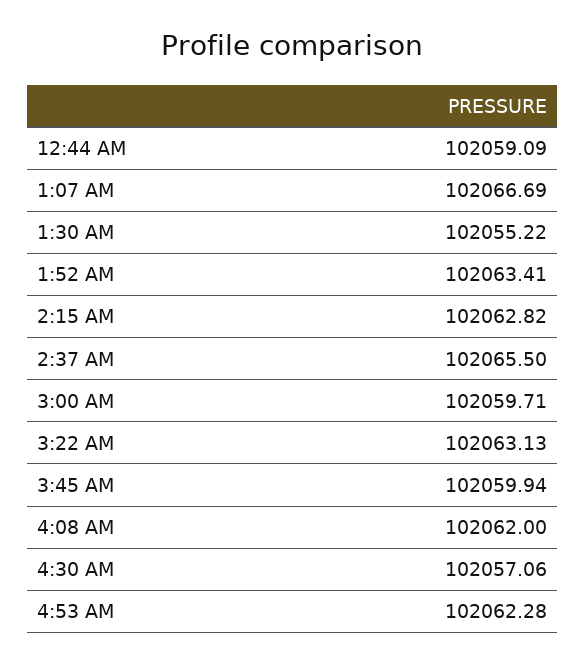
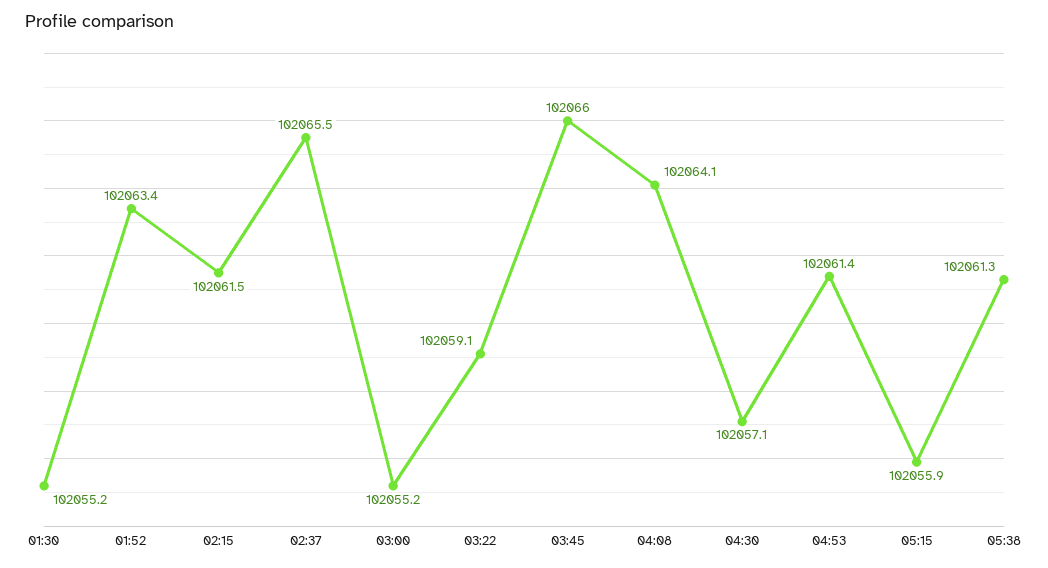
12:44 AM: 102059.09 -> none
1:07 AM: 102066.69 -> none
2:15 AM: 102062.82 -> 102061.5
3:00 AM: 102059.71 -> 102055.2
3:22 AM: 102063.13 -> 102059.1
3:45 AM: 102059.94 -> 102066
4:08 AM: 102062 -> 102064.1
4:53 AM: 102062.28 -> 102061.4
05:15: none -> 102055.9
05:38: none -> 102061.3

